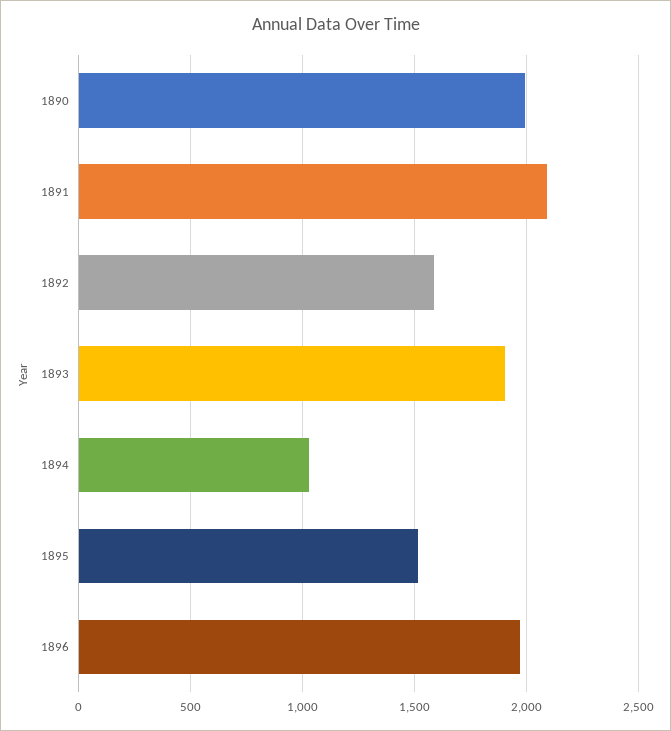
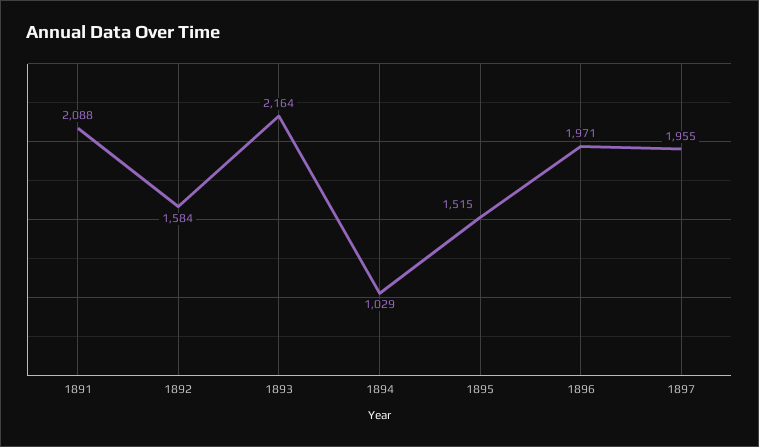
1890: 2000 -> none
1893: 1900 -> 2164
1897: none -> 1955

